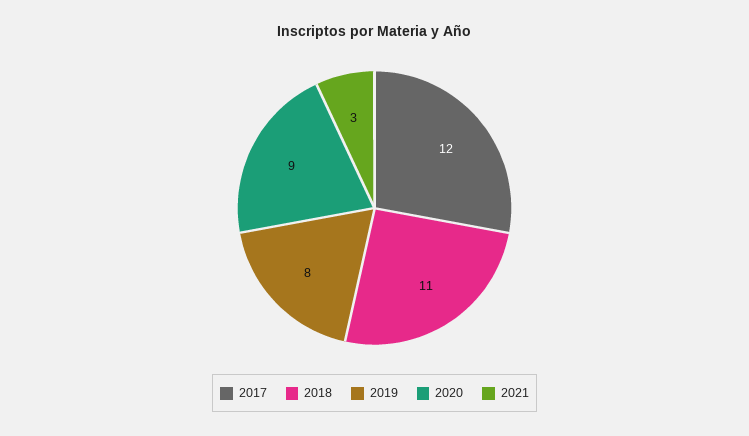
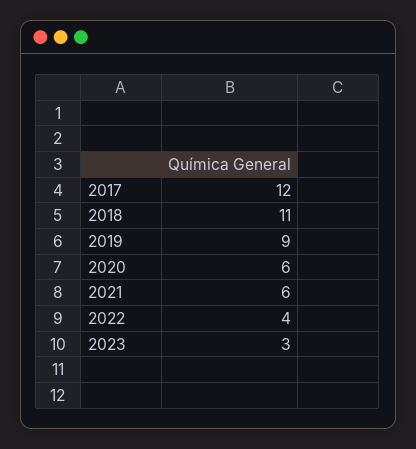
2019: 8 -> 9
2020: 9 -> 6
2021: 3 -> 6
2022: none -> 4
2023: none -> 3

